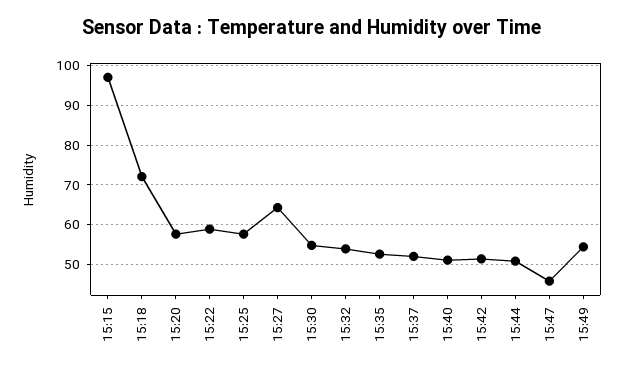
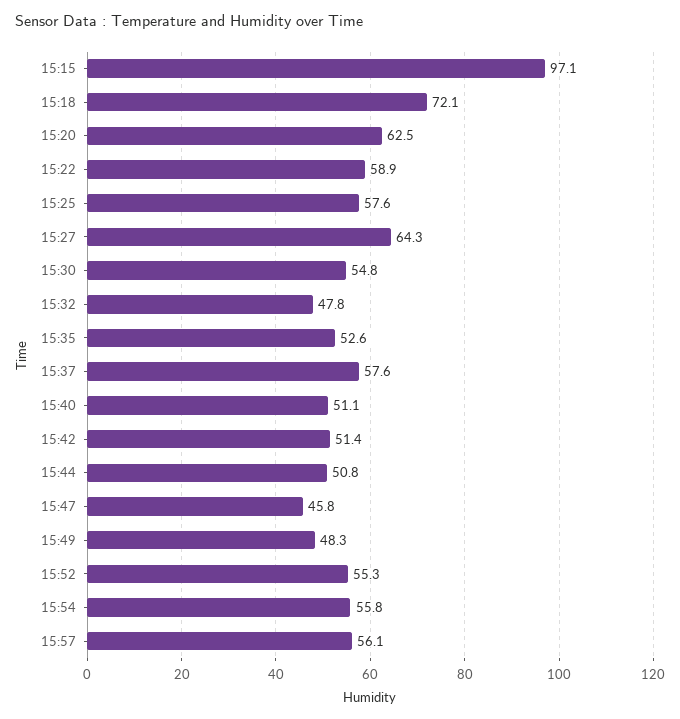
15:20: 58 -> 62.5
15:32: 54 -> 47.8
15:37: 52 -> 57.6
15:49: 54 -> 48.3
15:52: none -> 55.3
15:54: none -> 55.8
15:57: none -> 56.1

